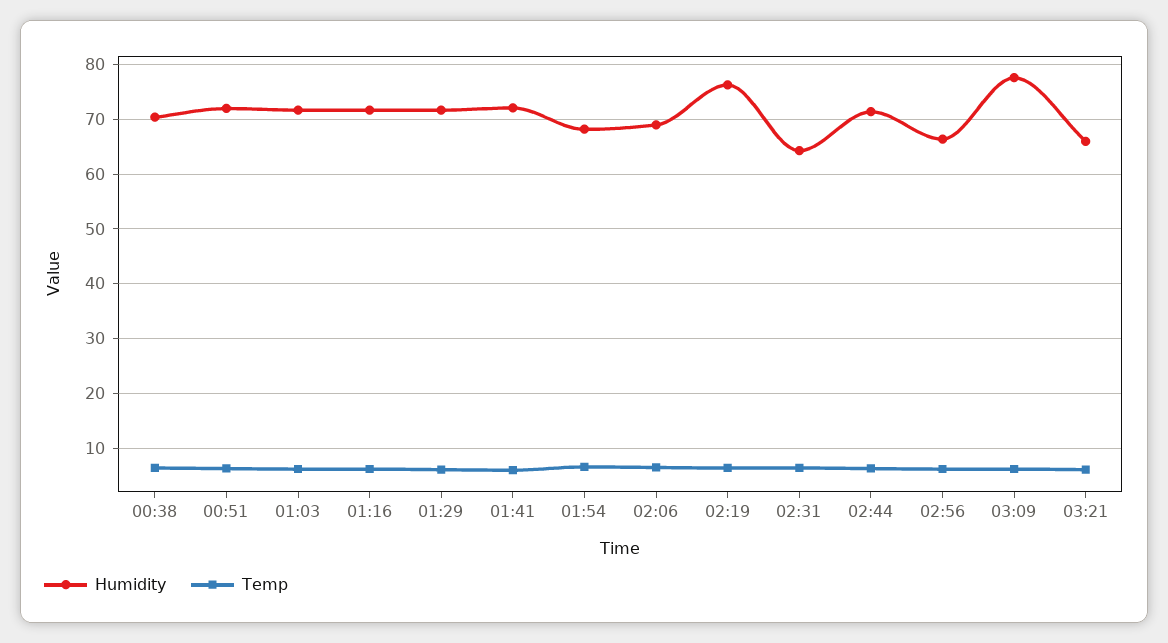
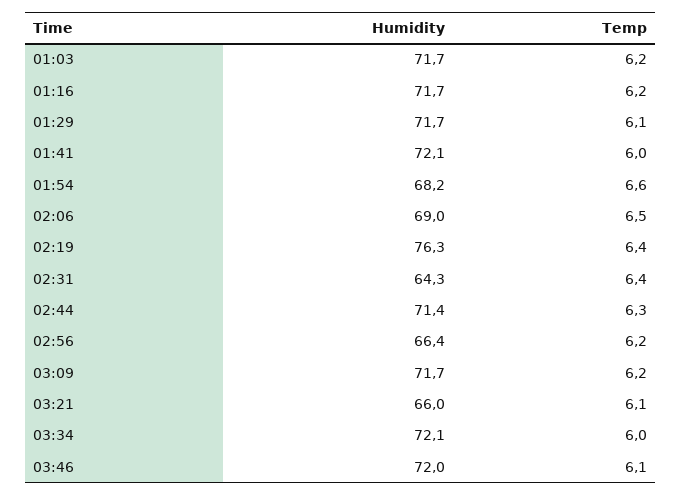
Humidity, 00:38: 70 -> none
Temp, 00:38: 6 -> none
Humidity, 00:51: 72 -> none
Temp, 00:51: 6 -> none
Humidity, 03:09: 78 -> 71.7
Humidity, 03:34: none -> 72.1
Temp, 03:34: none -> 6
Humidity, 03:46: none -> 72
Temp, 03:46: none -> 6.1

